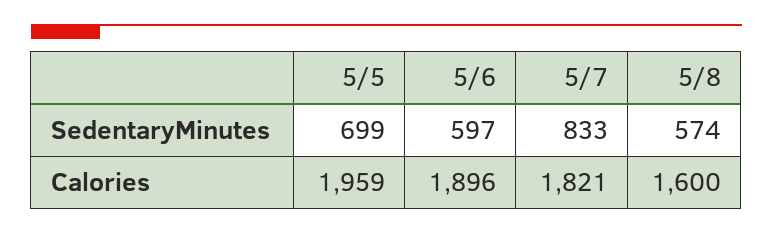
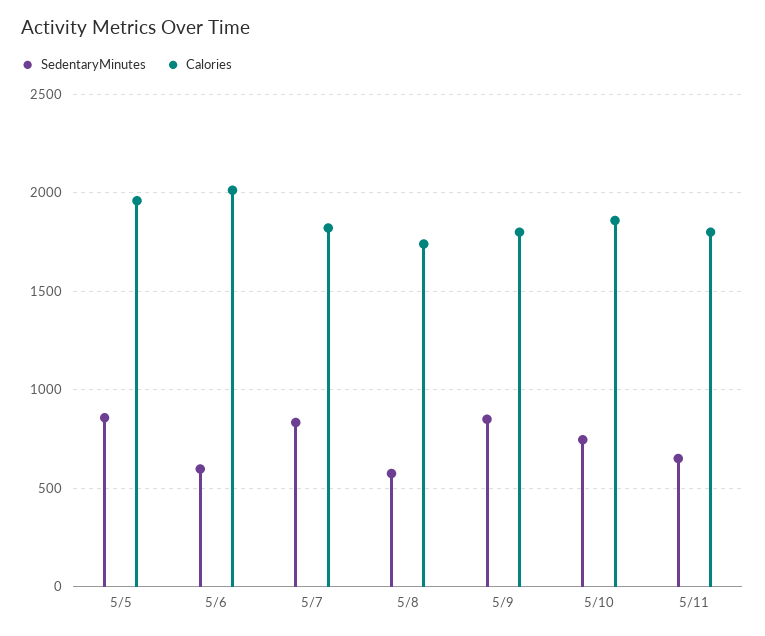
SedentaryMinutes, 5/5: 699 -> 850
Calories, 5/6: 1896 -> 2000
Calories, 5/8: 1600 -> 1750
SedentaryMinutes, 5/9: none -> 850
Calories, 5/9: none -> 1800
SedentaryMinutes, 5/10: none -> 750
Calories, 5/10: none -> 1850
SedentaryMinutes, 5/11: none -> 650
Calories, 5/11: none -> 1800

